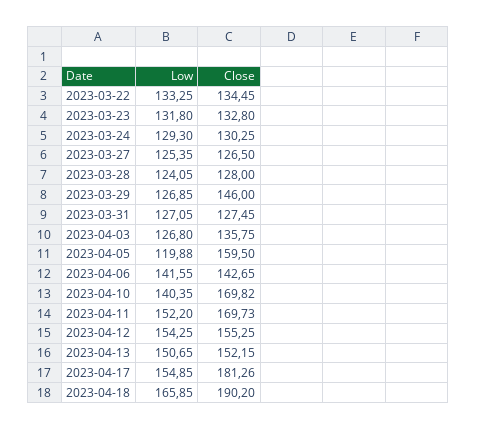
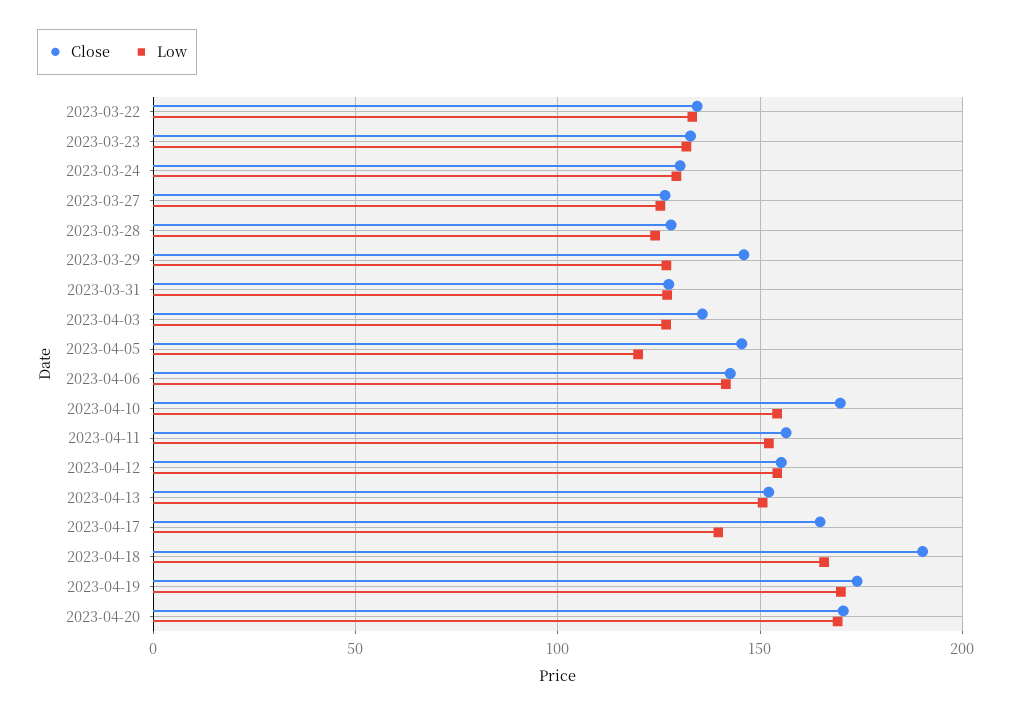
Close, 2023-04-05: 159.5 -> 145
Low, 2023-04-10: 140.35 -> 155
Close, 2023-04-11: 169.73 -> 155
Low, 2023-04-17: 154.85 -> 140
Close, 2023-04-17: 181.26 -> 165
Close, 2023-04-19: none -> 175
Low, 2023-04-19: none -> 170
Close, 2023-04-20: none -> 170
Low, 2023-04-20: none -> 170

